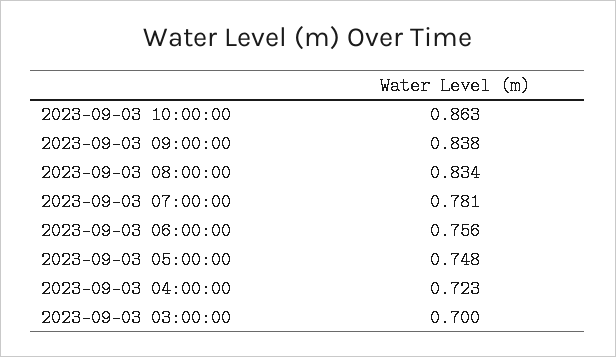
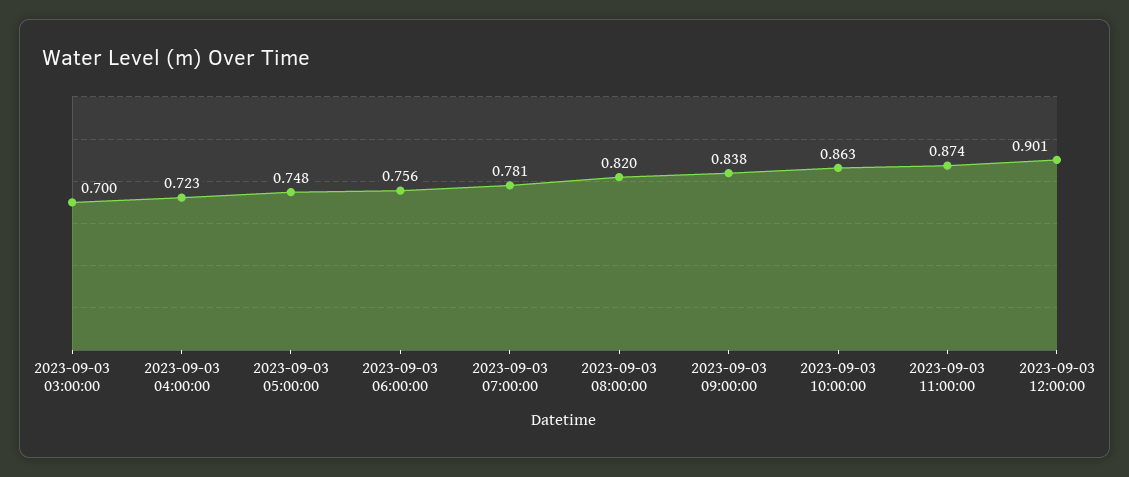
2023-09-03 08:00:00: 0.834 -> 0.82
2023-09-03 11:00:00: none -> 0.874
2023-09-03 12:00:00: none -> 0.901

